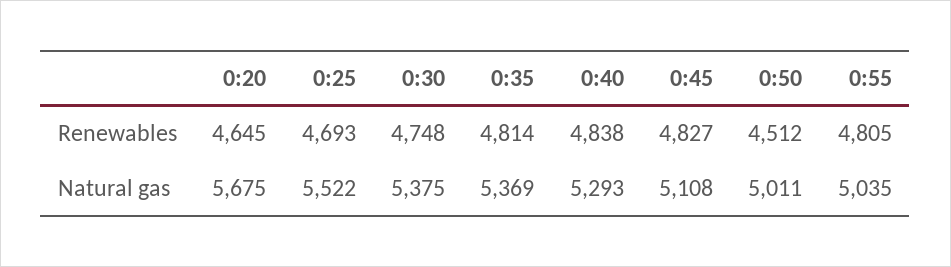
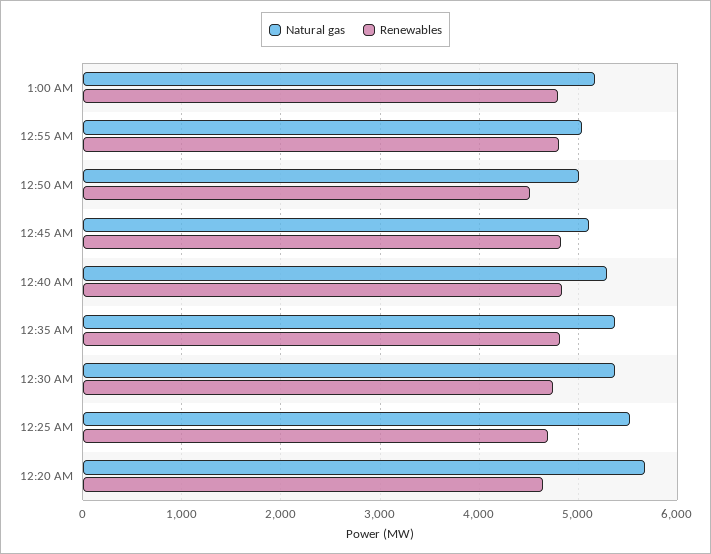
Natural gas, 1:00 AM: none -> 5200
Renewables, 1:00 AM: none -> 4800

